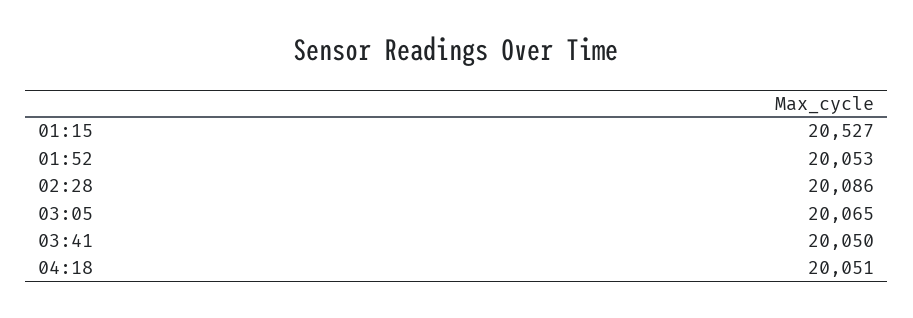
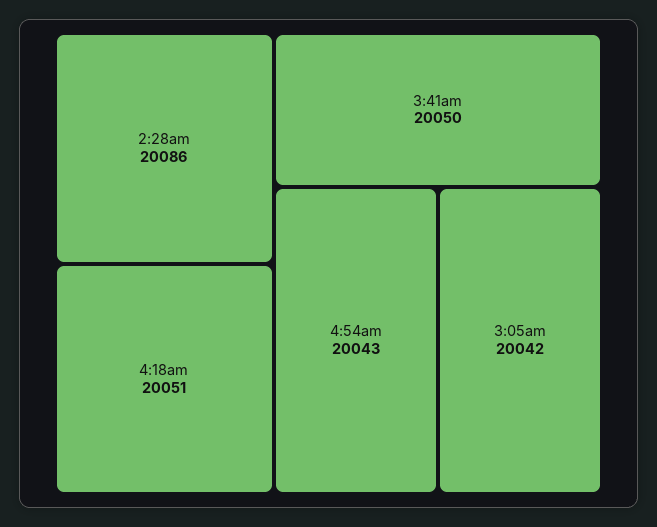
01:15: 20527 -> none
01:52: 20053 -> none
03:05: 20065 -> 20042
4:54am: none -> 20043

